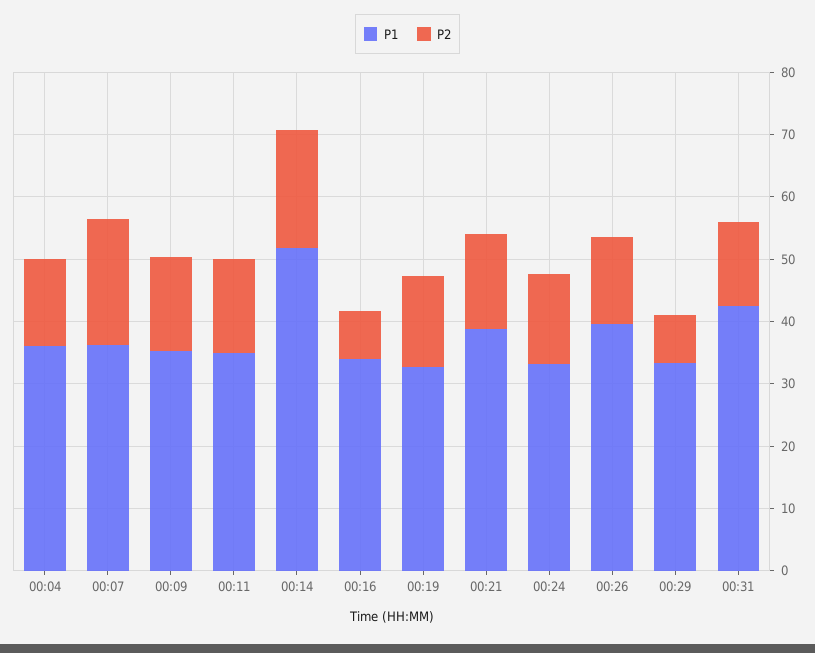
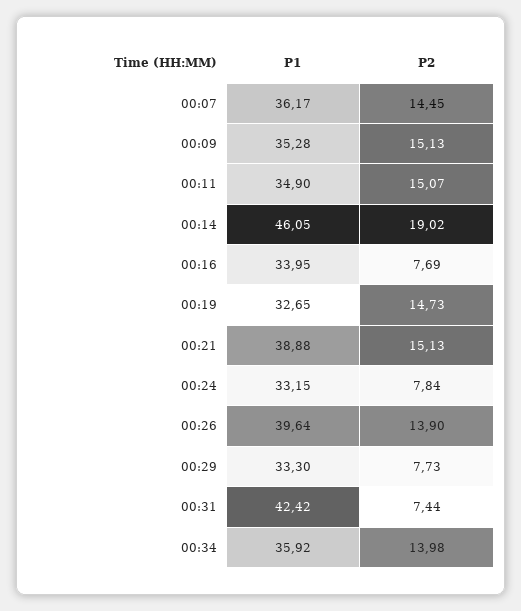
P1, 00:04: 36 -> none
P2, 00:04: 14 -> none
P2, 00:07: 20 -> 14.45
P1, 00:14: 52 -> 46.05
P2, 00:24: 14 -> 7.84
P2, 00:31: 14 -> 7.44
P1, 00:34: none -> 35.92
P2, 00:34: none -> 13.98

